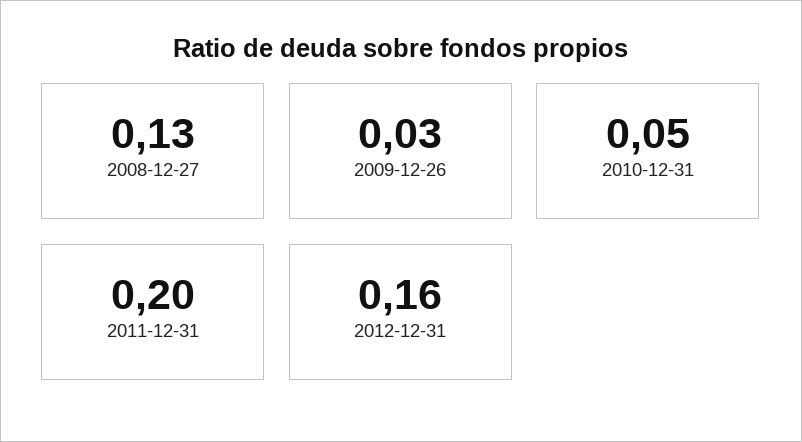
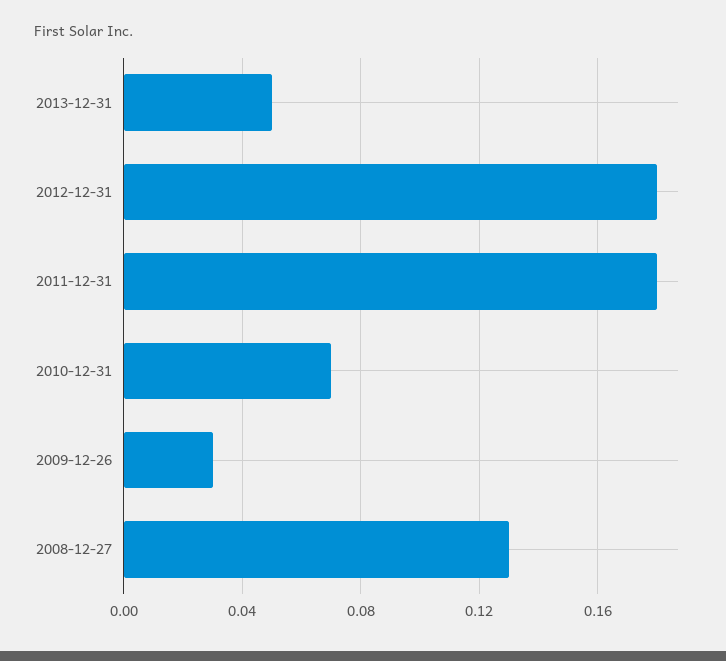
2010-12-31: 0.05 -> 0.07
2011-12-31: 0.2 -> 0.18
2012-12-31: 0.16 -> 0.18
2013-12-31: none -> 0.05

